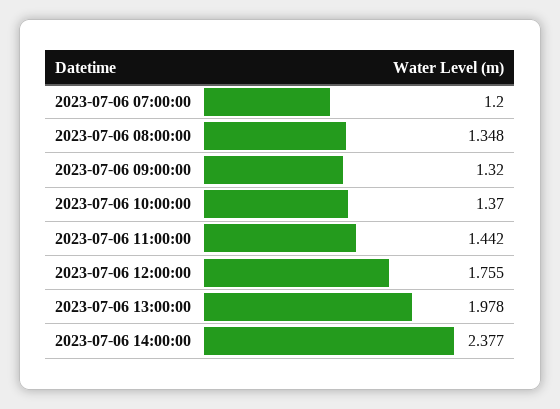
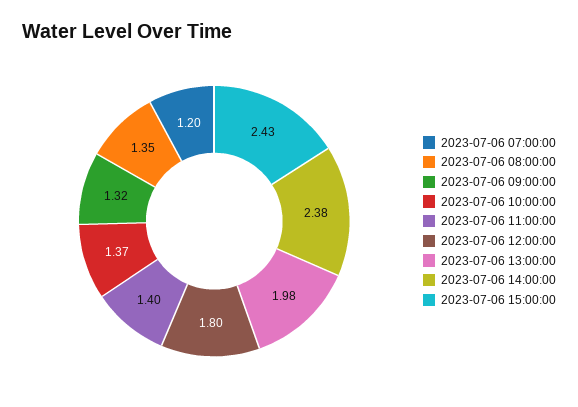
2023-07-06 11:00:00: 1.442 -> 1.4
2023-07-06 12:00:00: 1.755 -> 1.8
2023-07-06 15:00:00: none -> 2.43

